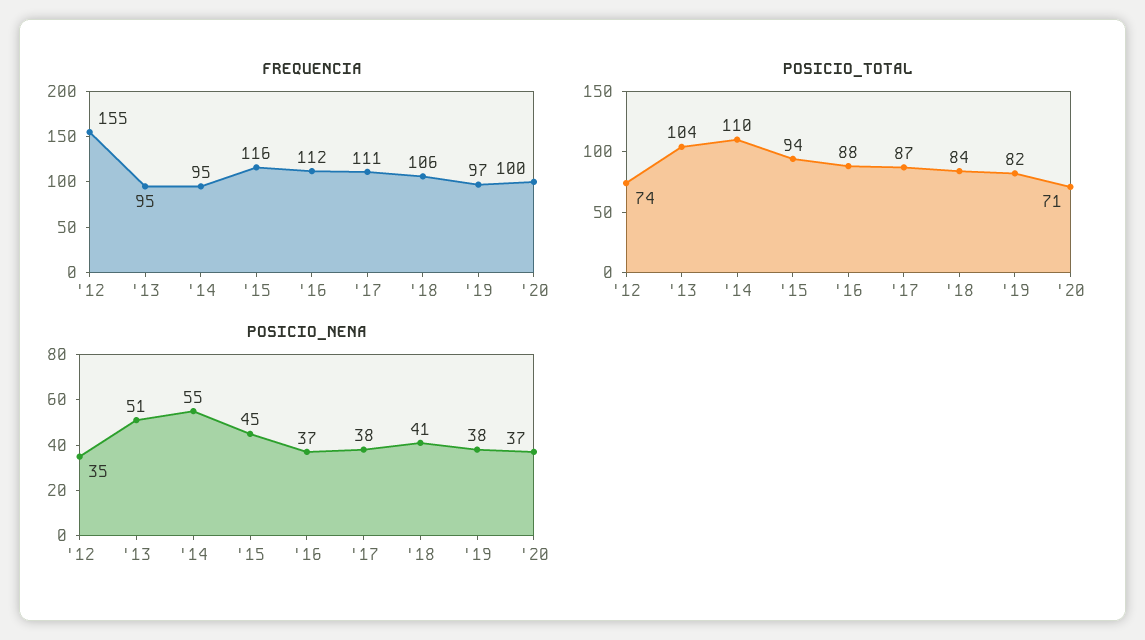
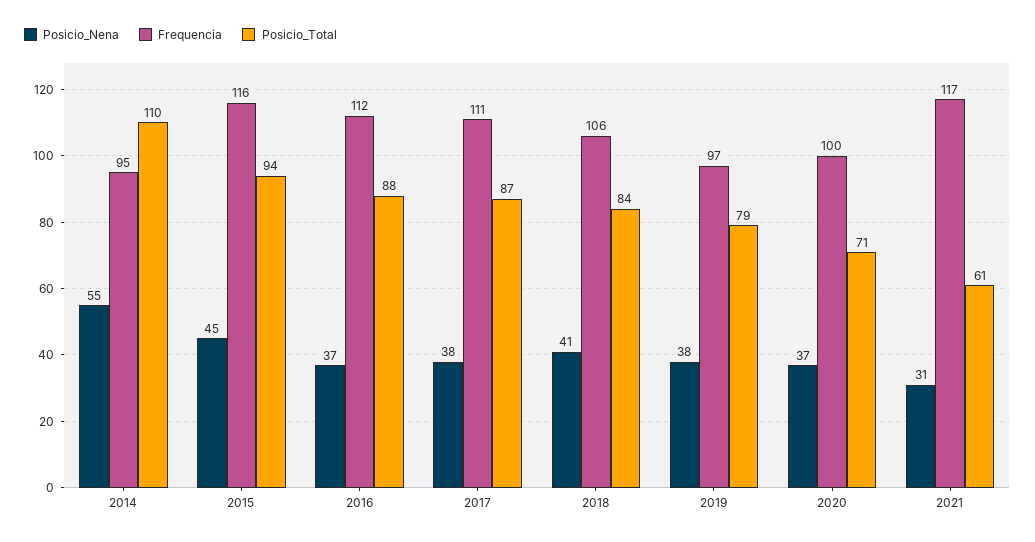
FREQUENCIA, '12: 155 -> none
FREQUENCIA, '13: 95 -> none
POSICIO_TOTAL, '12: 74 -> none
POSICIO_TOTAL, '13: 104 -> none
POSICIO_TOTAL, '19: 82 -> 79
POSICIO_NENA, '12: 35 -> none
POSICIO_NENA, '13: 51 -> none
POSICIO_NENA, 2021: none -> 31
FREQUENCIA, 2021: none -> 117
POSICIO_TOTAL, 2021: none -> 61

